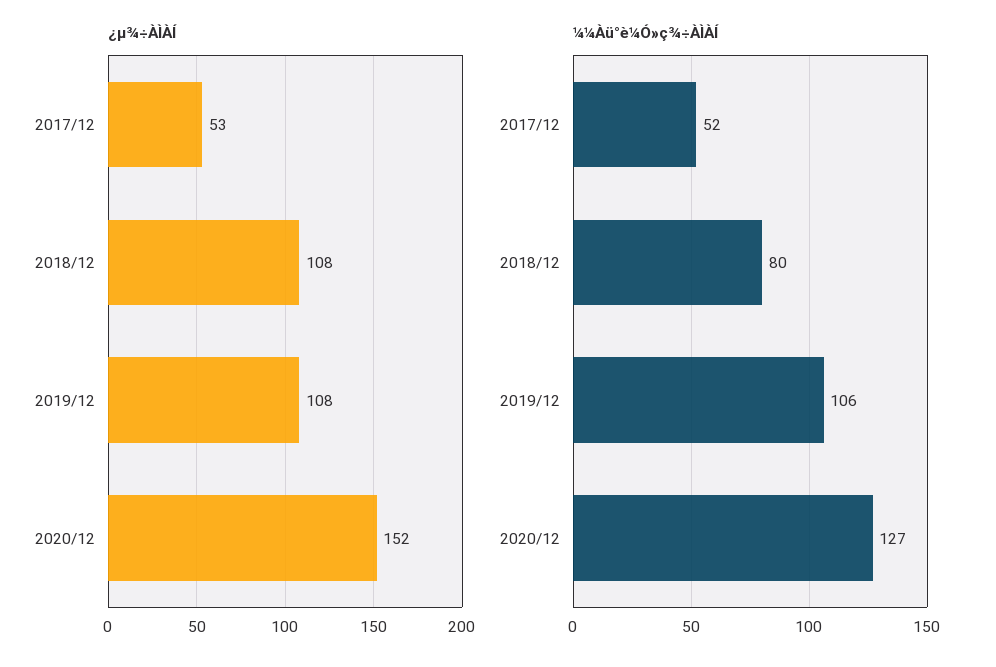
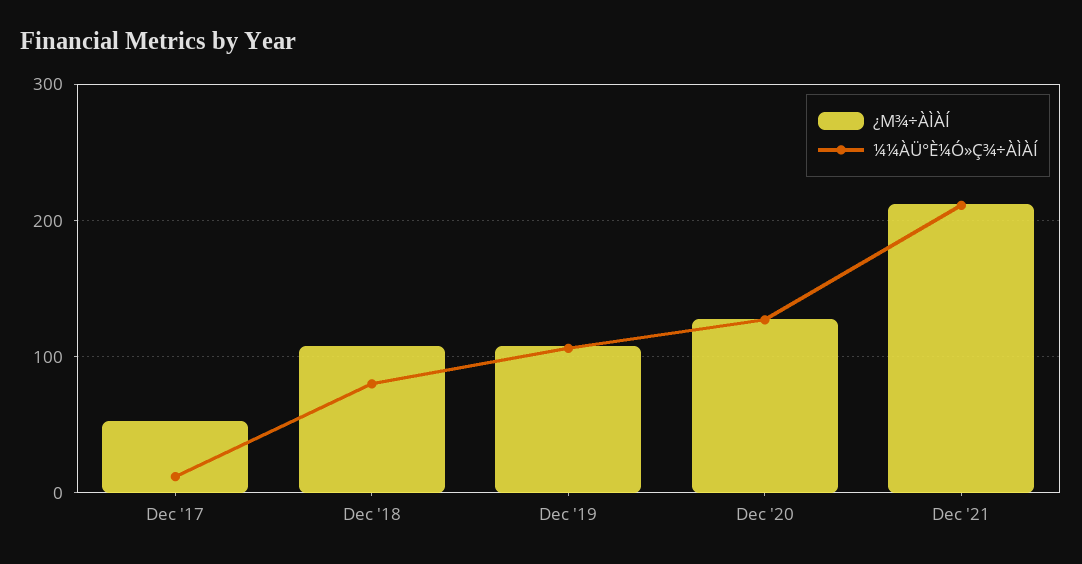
¿µ¾÷ÀÌÀÍ, 2020/12: 152 -> 130
¼¼Àü°è¼Ó»ç¾÷ÀÌÀÍ, 2017/12: 52 -> 10
¿µ¾÷ÀÌÀÍ, Dec '21: none -> 210
¼¼Àü°è¼Ó»ç¾÷ÀÌÀÍ, Dec '21: none -> 210

